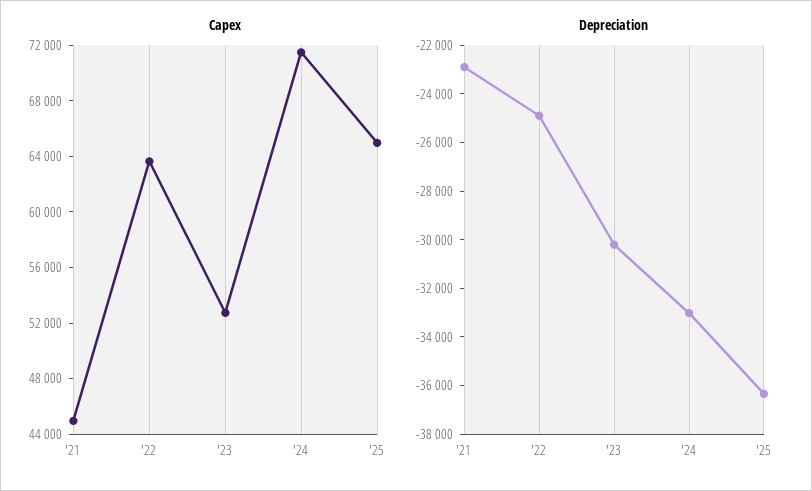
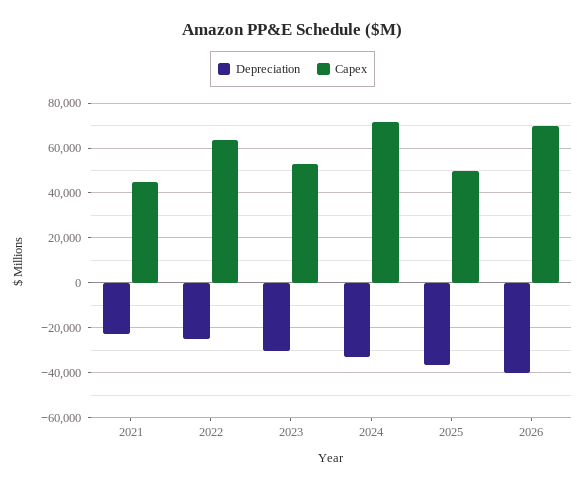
Capex, '25: 65000 -> 50000
Depreciation, 2026: none -> -40000
Capex, 2026: none -> 70000

